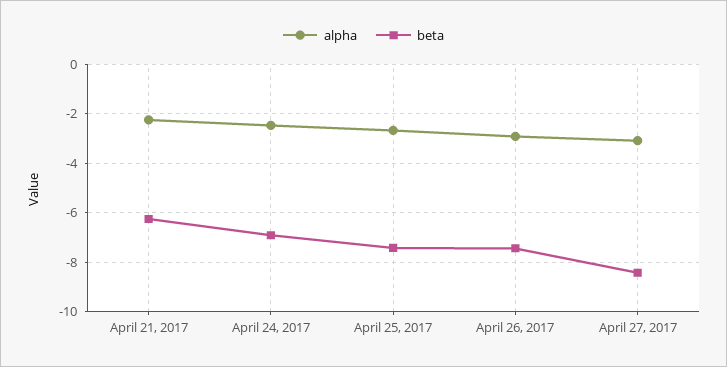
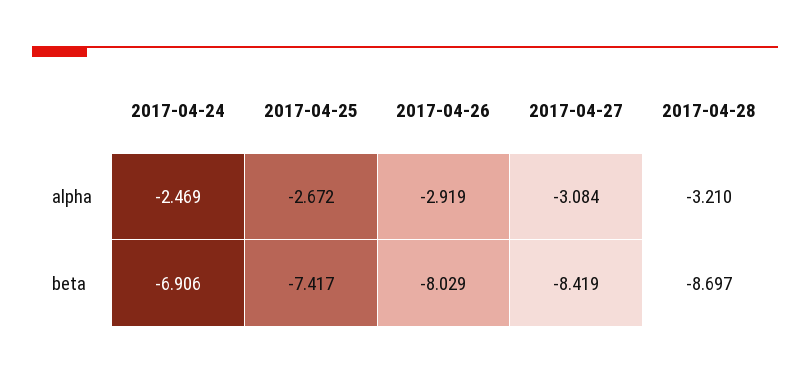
alpha, April 21, 2017: -2.25 -> none
beta, April 21, 2017: -6.25 -> none
beta, April 26, 2017: -7.5 -> -8.029
alpha, 2017-04-28: none -> -3.21
beta, 2017-04-28: none -> -8.697

